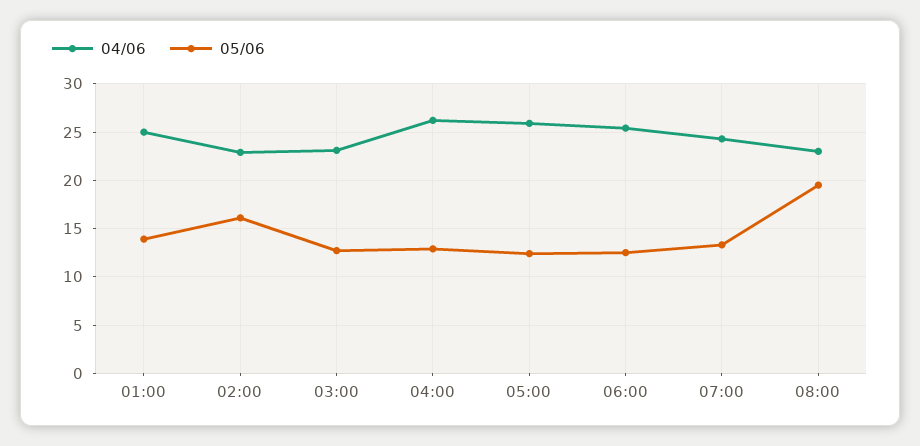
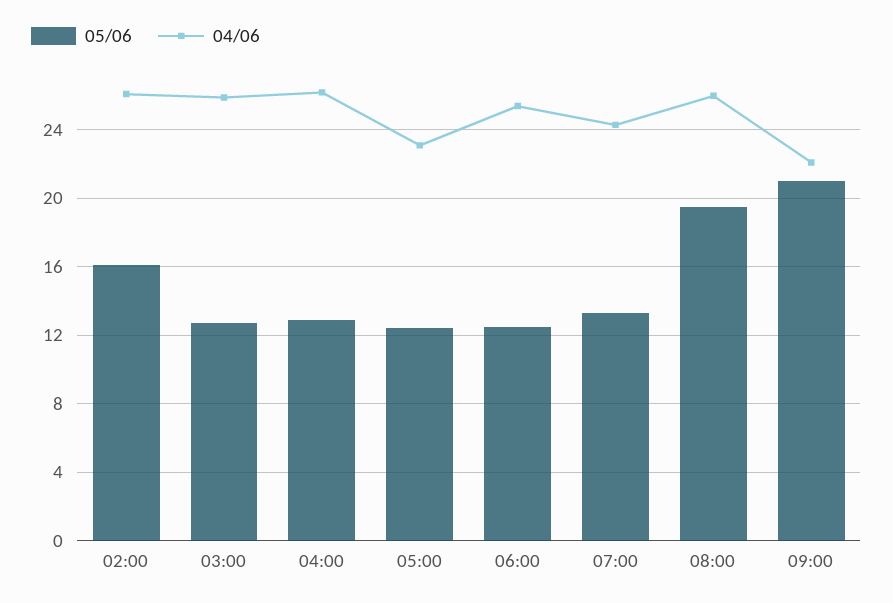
04/06, 01:00: 25 -> none
05/06, 01:00: 14 -> none
04/06, 02:00: 23 -> 26
04/06, 03:00: 23 -> 26
04/06, 05:00: 26 -> 23
04/06, 08:00: 23 -> 26
05/06, 09:00: none -> 21
04/06, 09:00: none -> 22

